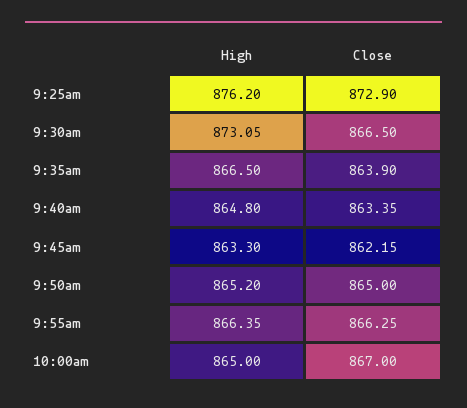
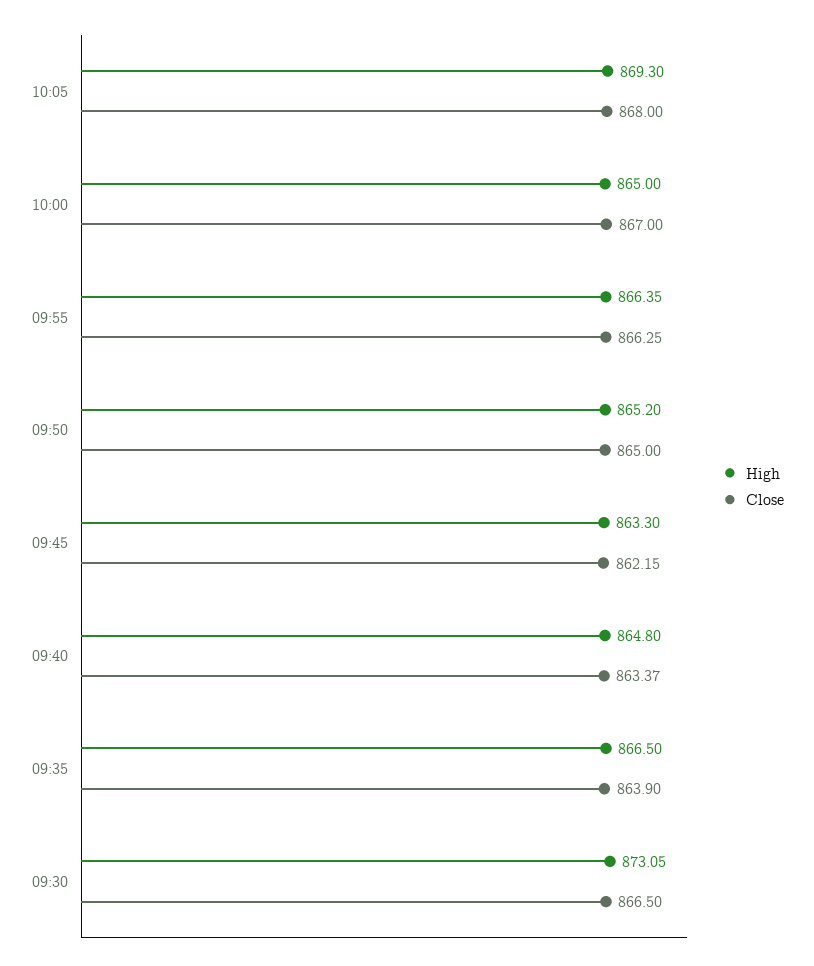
High, 9:25am: 876.2 -> none
Close, 9:25am: 872.9 -> none
Close, 9:40am: 863.35 -> 863.37
High, 10:05: none -> 869.3
Close, 10:05: none -> 868

